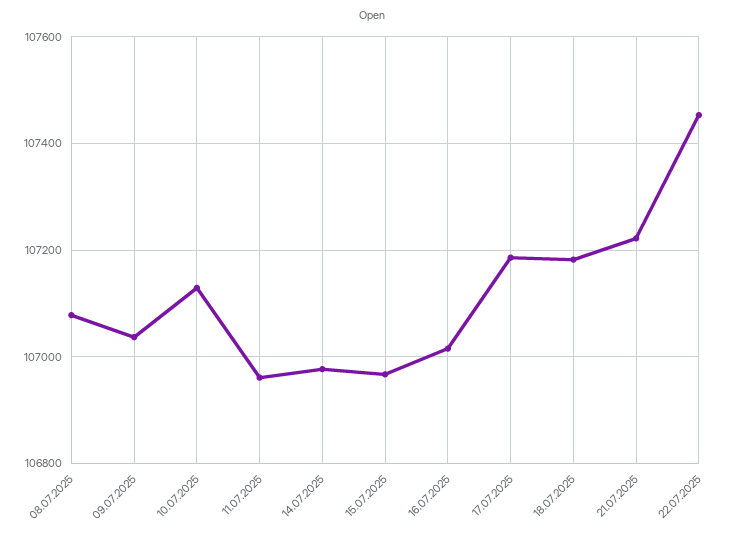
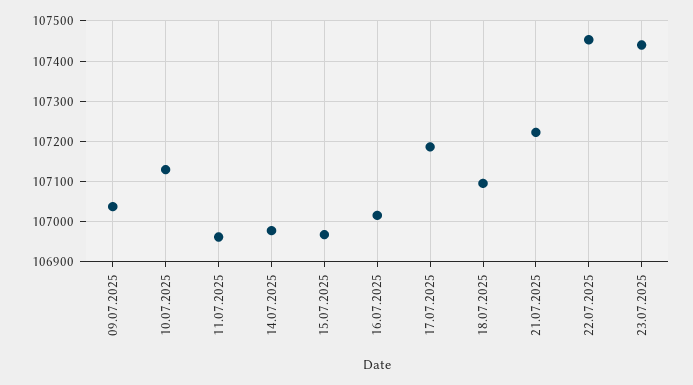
08.07.2025: 107080 -> none
18.07.2025: 107180 -> 107100
23.07.2025: none -> 107440

